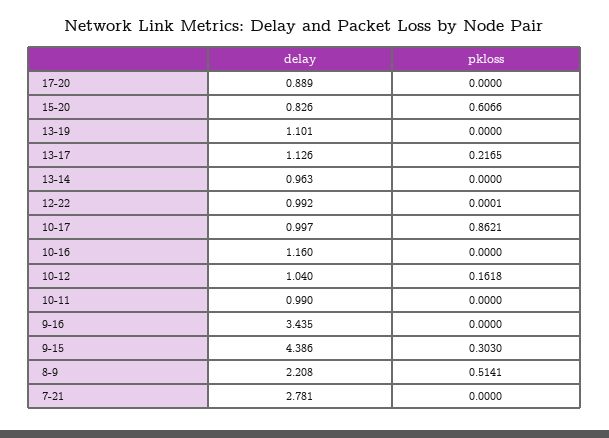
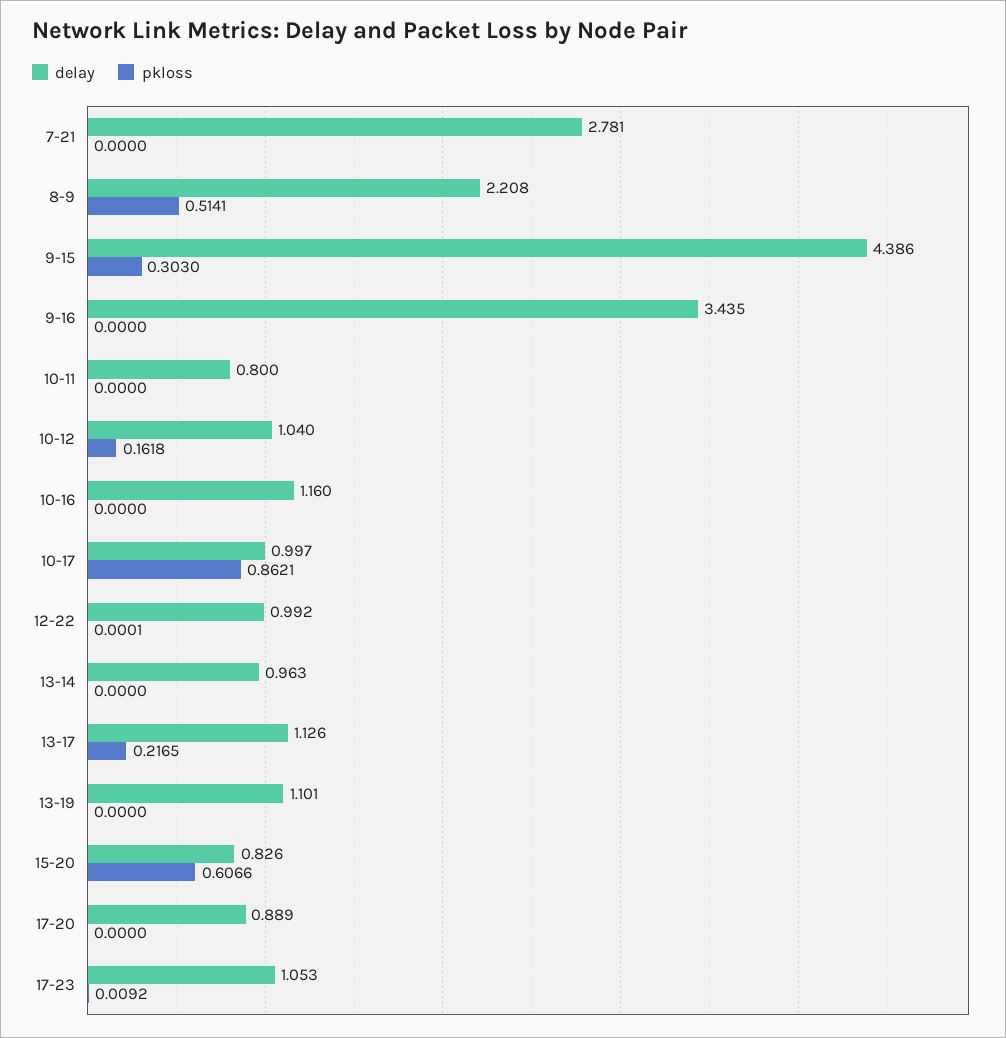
delay, 10-11: 0.99 -> 0.8
delay, 17-23: none -> 1.053
pkloss, 17-23: none -> 0.0092

